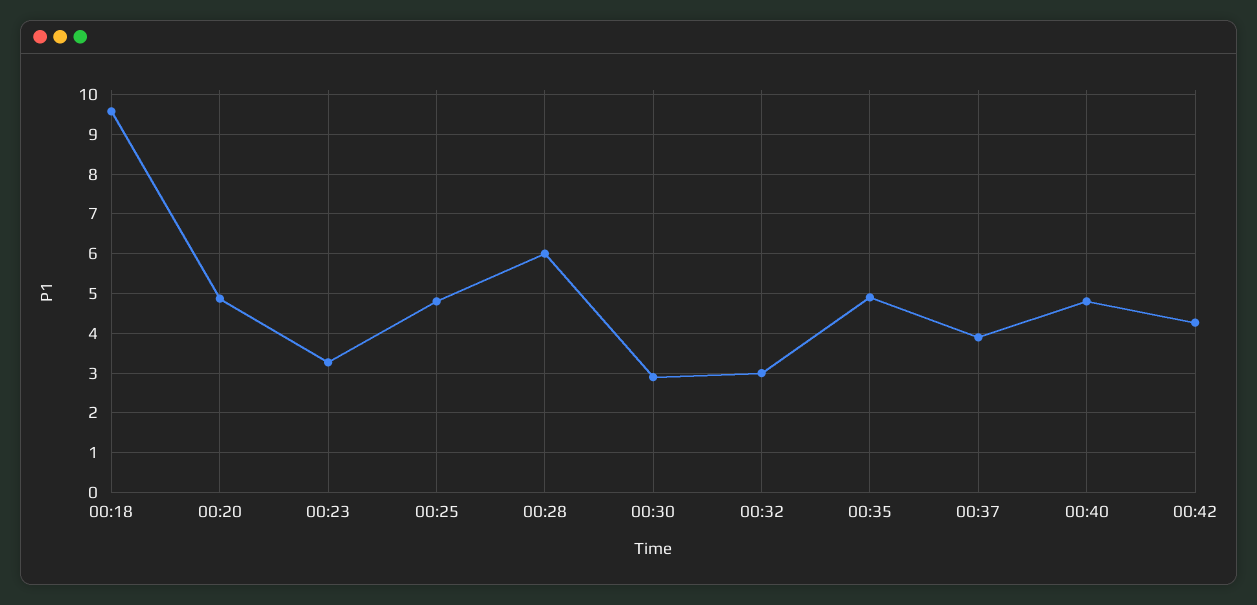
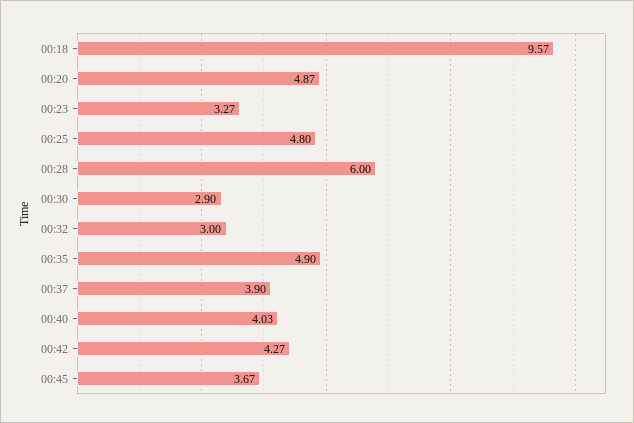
00:40: 4.8 -> 4.03
00:45: none -> 3.67

